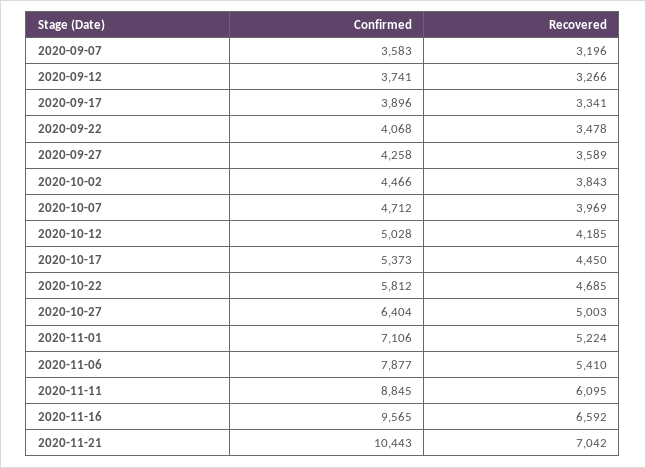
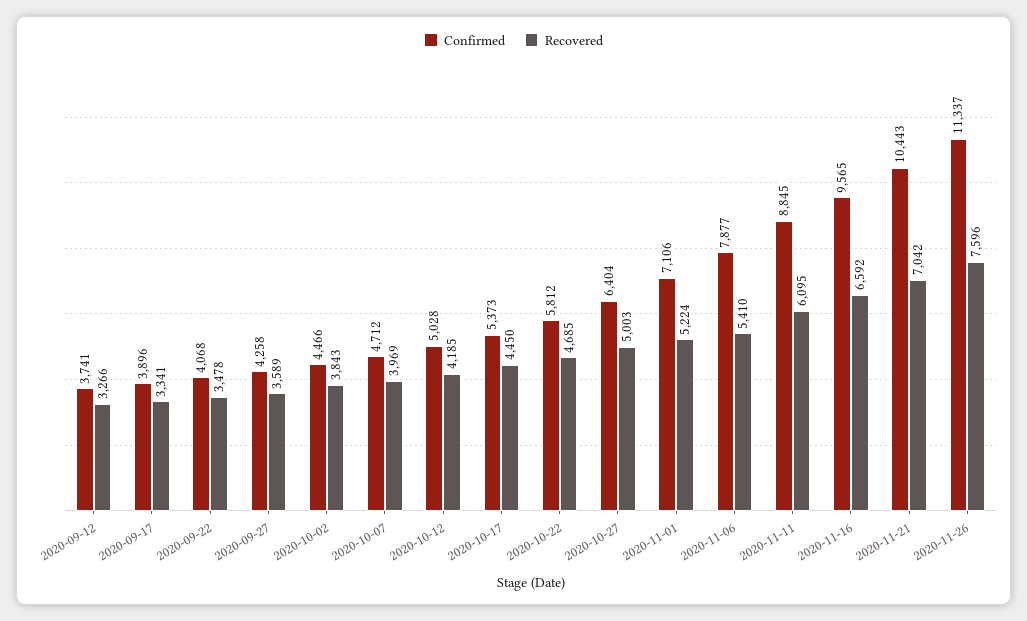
Confirmed, 2020-09-07: 3583 -> none
Recovered, 2020-09-07: 3196 -> none
Confirmed, 2020-11-26: none -> 11337
Recovered, 2020-11-26: none -> 7596

